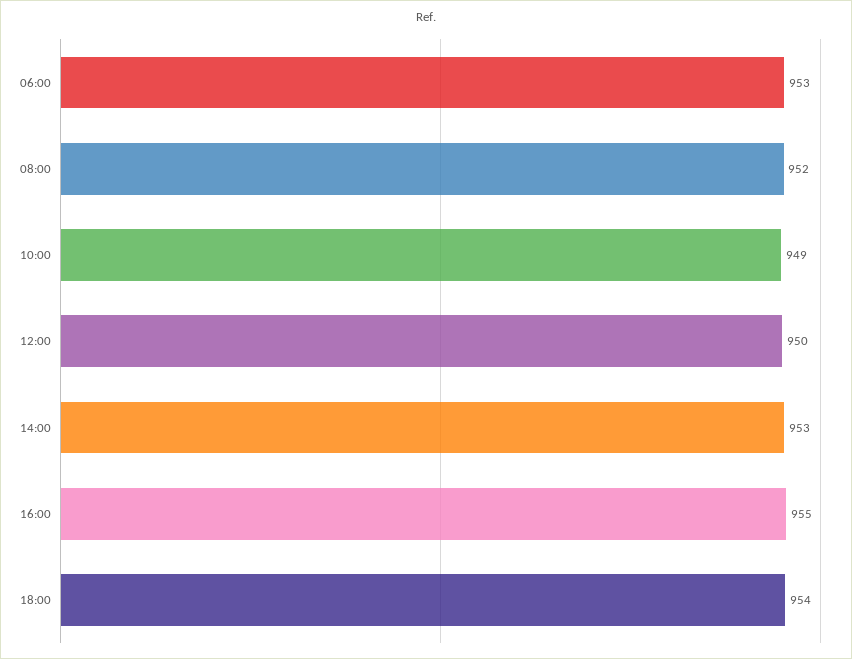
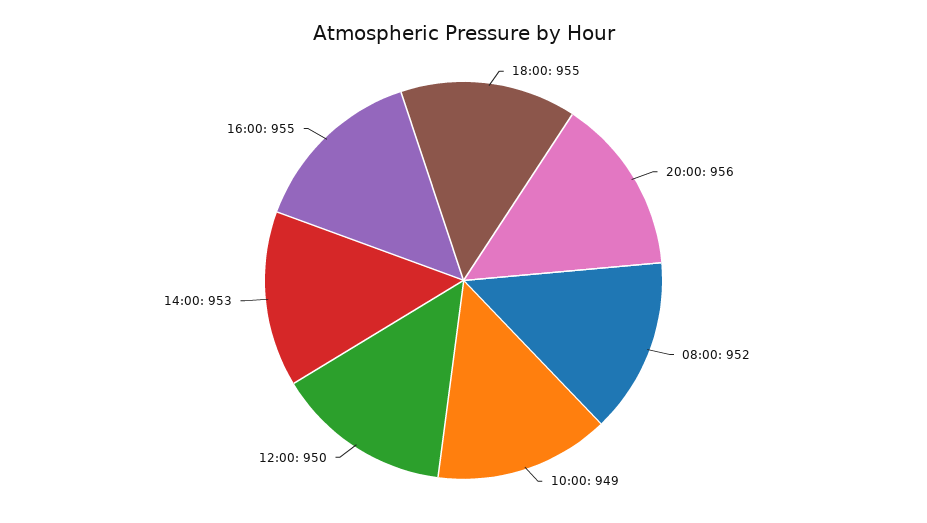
06:00: 953 -> none
18:00: 954 -> 955
20:00: none -> 956

